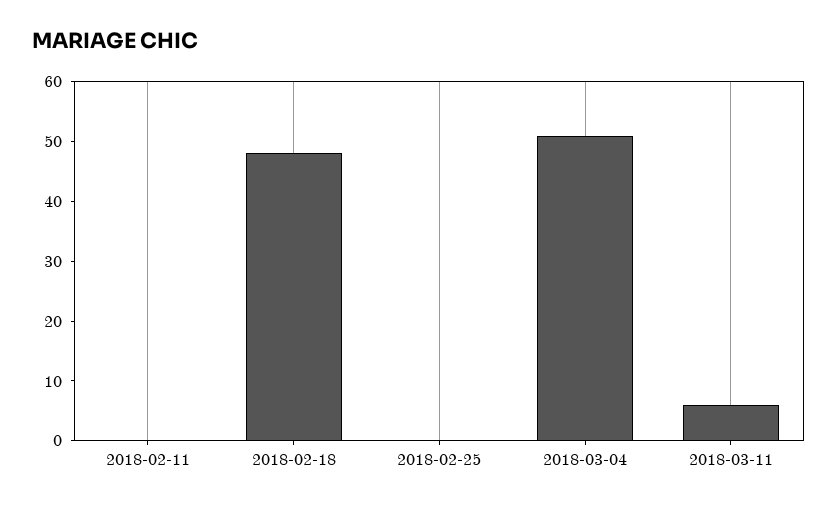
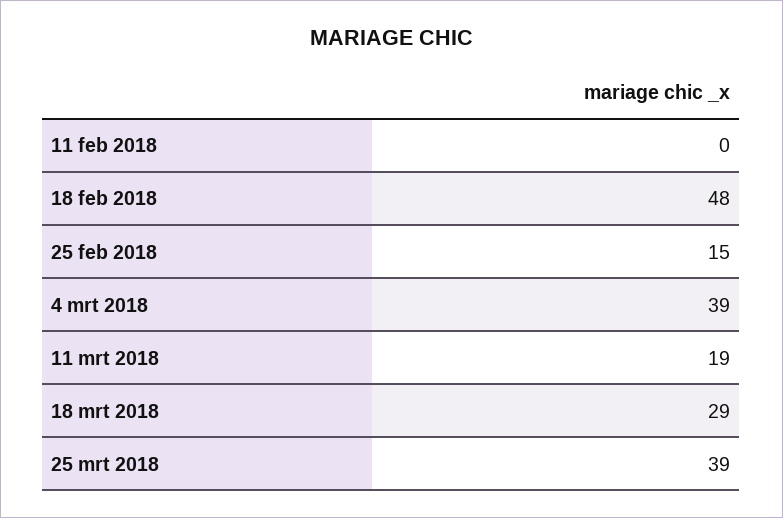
2018-02-25: 0 -> 15
2018-03-04: 50 -> 39
2018-03-11: 5 -> 19
18 mrt 2018: none -> 29
25 mrt 2018: none -> 39

